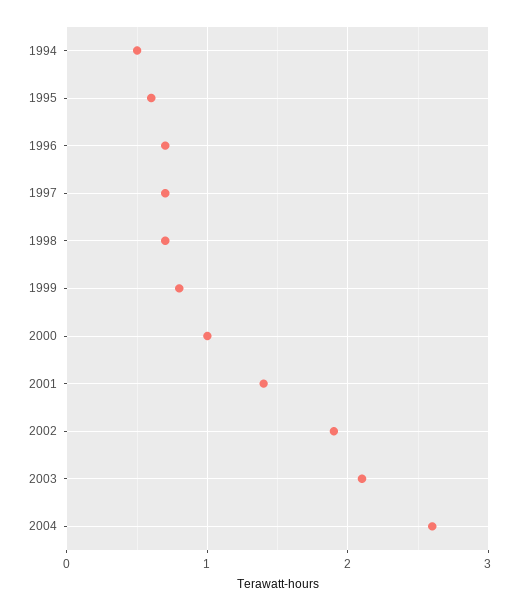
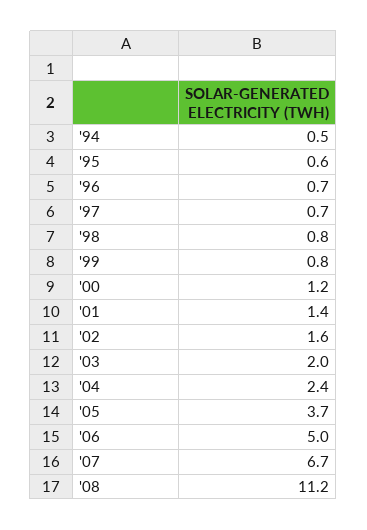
1998: 0.7 -> 0.8
2000: 1 -> 1.2
2002: 1.9 -> 1.6
2003: 2.1 -> 2
2004: 2.6 -> 2.4
'05: none -> 3.7
'06: none -> 5
'07: none -> 6.7
'08: none -> 11.2

